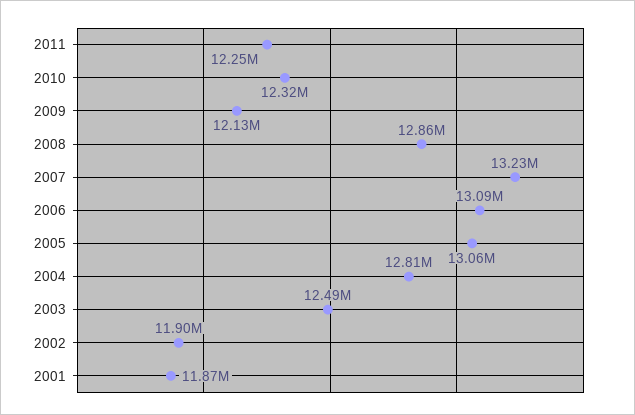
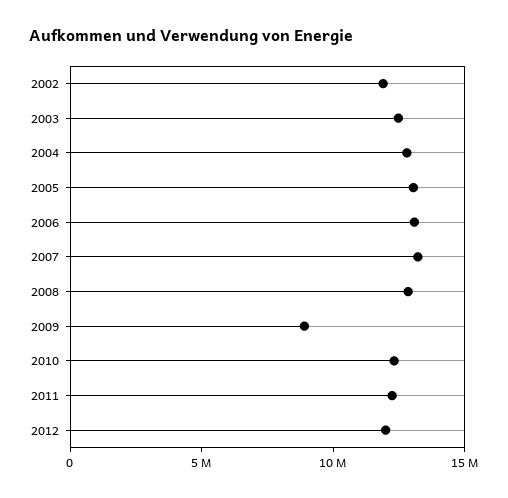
2009: 12130000 -> 9000000
2001: 11870000 -> none
2012: none -> 12000000

